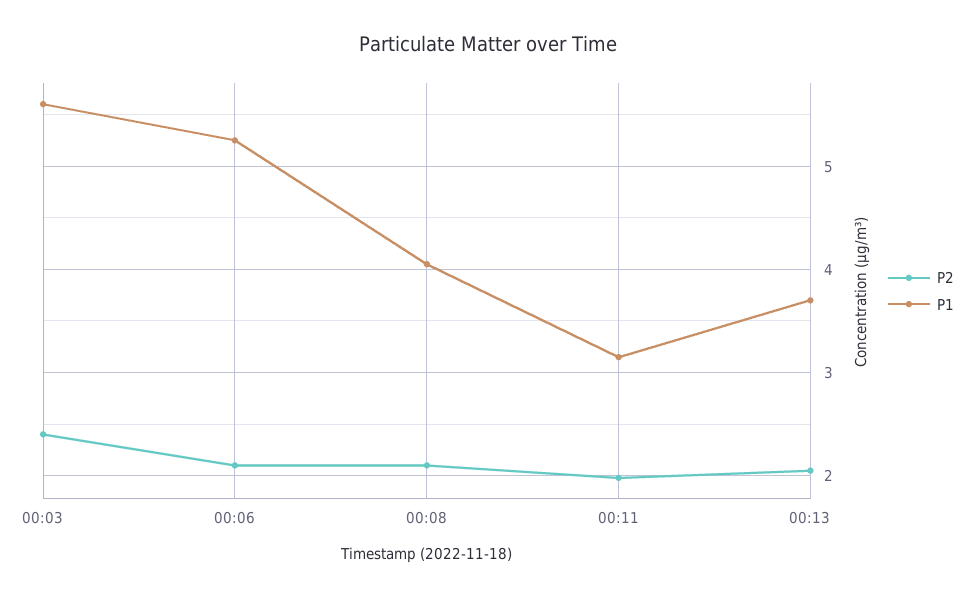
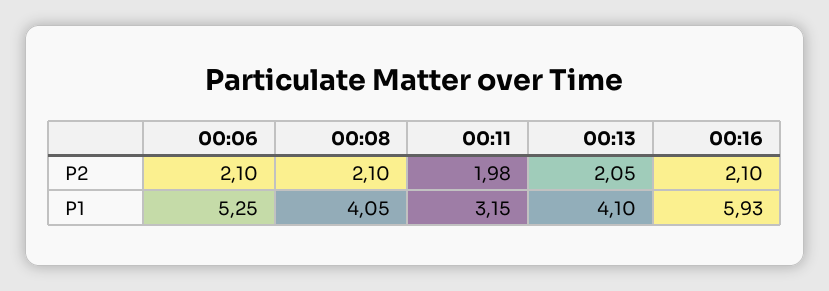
P2, 00:03: 2.4 -> none
P1, 00:03: 5.6 -> none
P1, 00:13: 3.7 -> 4.1
P2, 00:16: none -> 2.1
P1, 00:16: none -> 5.93

